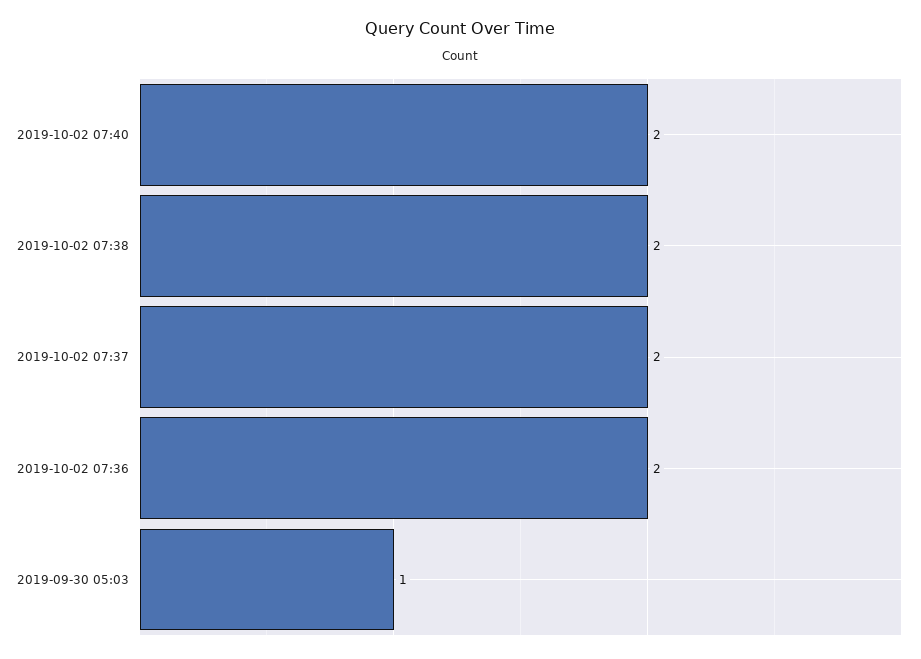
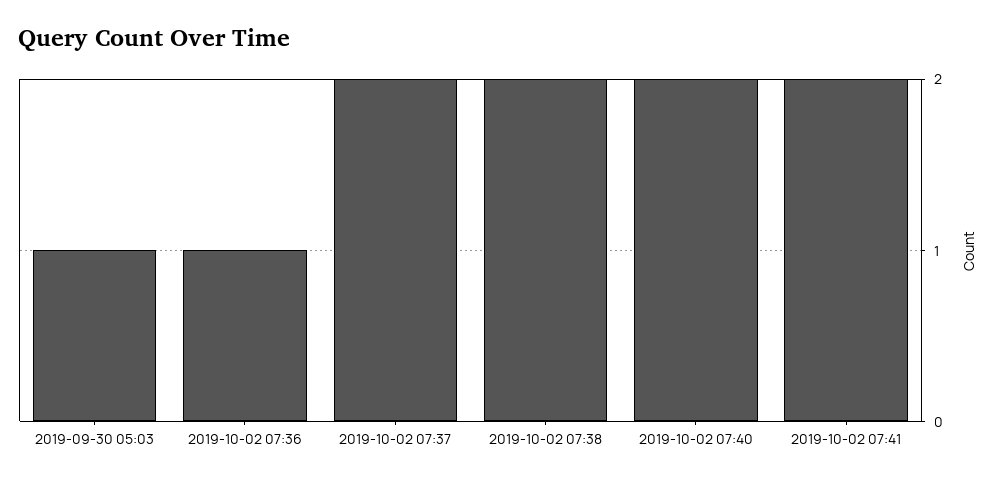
2019-10-02 07:36: 2 -> 1
2019-10-02 07:41: none -> 2

